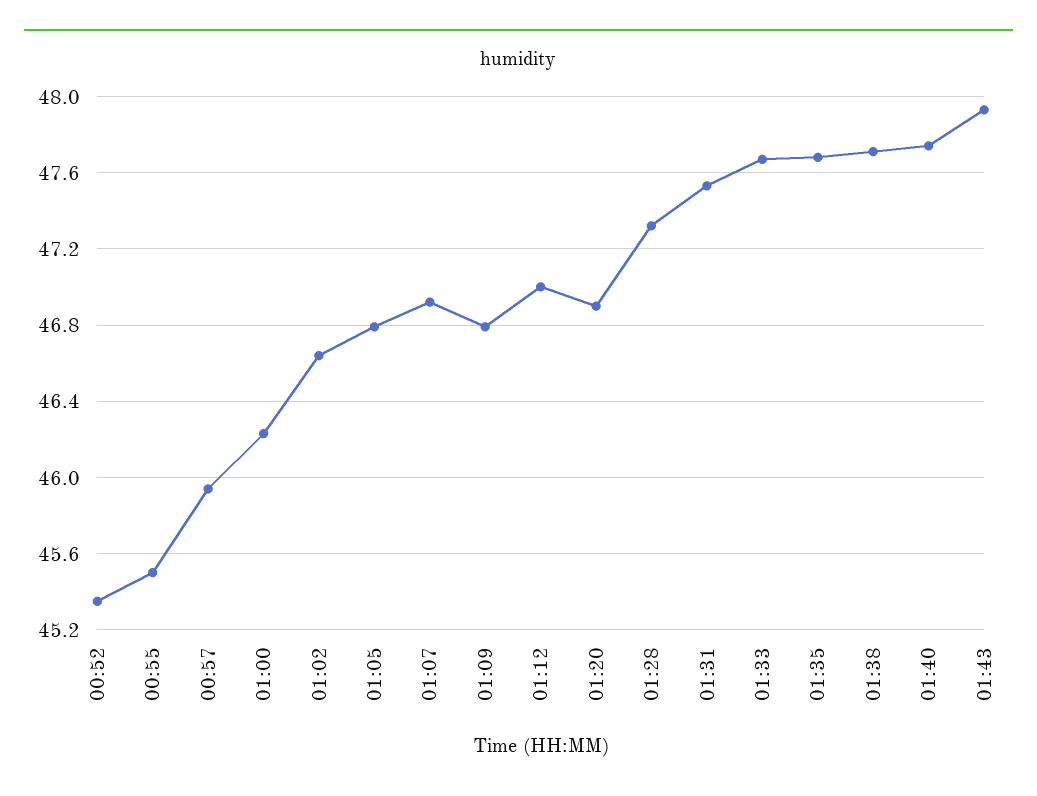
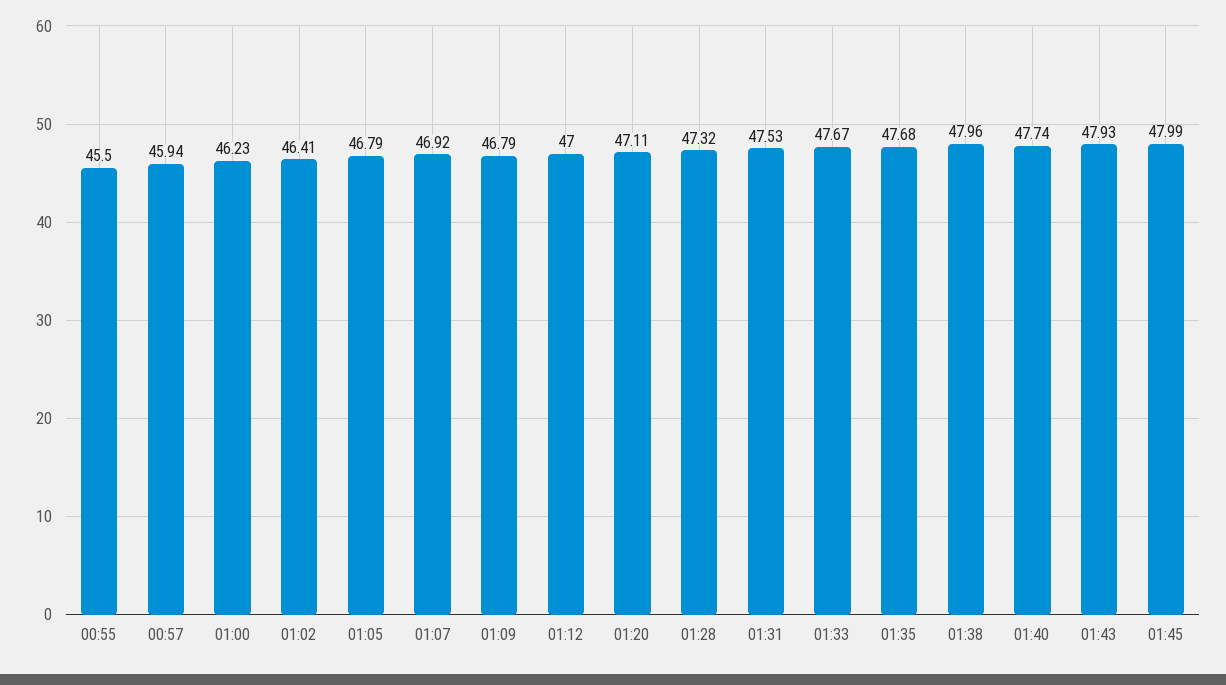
00:52: 45.35 -> none
01:02: 46.65 -> 46.41
01:20: 46.9 -> 47.11
01:38: 47.7 -> 47.96
01:45: none -> 47.99

